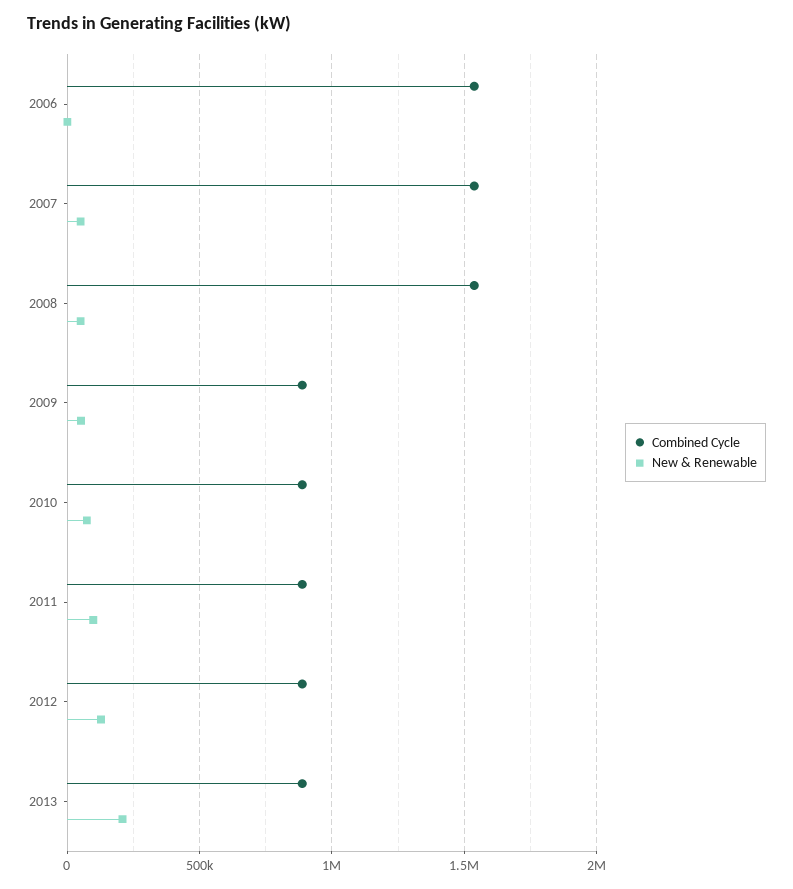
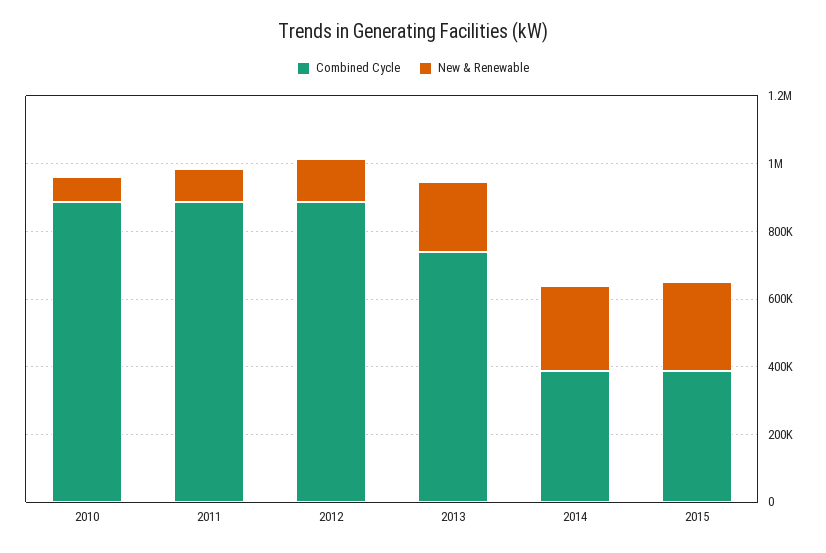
Combined Cycle, 2006: 1550000 -> none
New & Renewable, 2006: 0 -> none
Combined Cycle, 2007: 1550000 -> none
New & Renewable, 2007: 50000 -> none
Combined Cycle, 2008: 1550000 -> none
New & Renewable, 2008: 50000 -> none
Combined Cycle, 2009: 900000 -> none
New & Renewable, 2009: 50000 -> none
Combined Cycle, 2013: 900000 -> 750000
Combined Cycle, 2014: none -> 400000
New & Renewable, 2014: none -> 250000
Combined Cycle, 2015: none -> 400000
New & Renewable, 2015: none -> 250000

